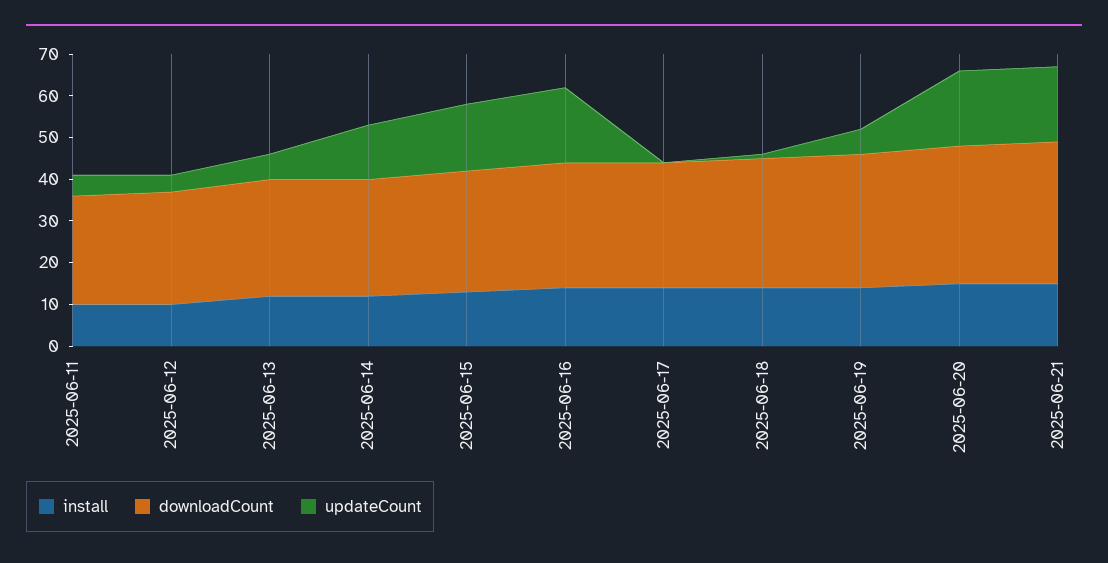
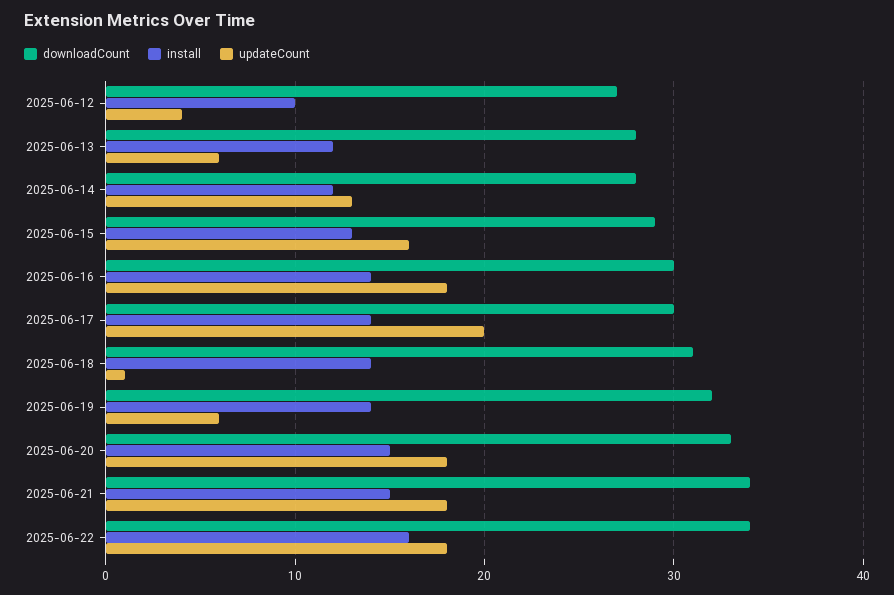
install, 2025-06-11: 10 -> none
downloadCount, 2025-06-11: 25 -> none
updateCount, 2025-06-11: 5 -> none
updateCount, 2025-06-17: 0 -> 20
downloadCount, 2025-06-22: none -> 34
install, 2025-06-22: none -> 16
updateCount, 2025-06-22: none -> 18

